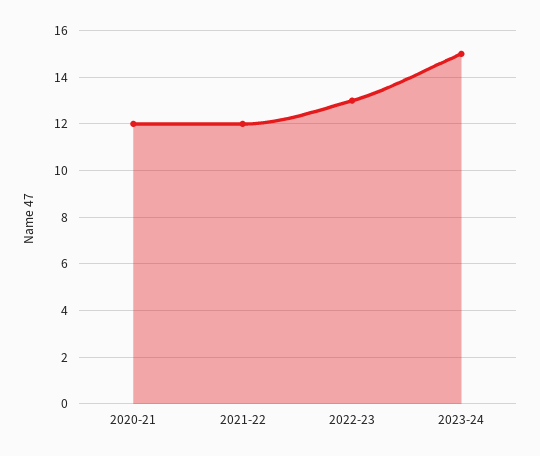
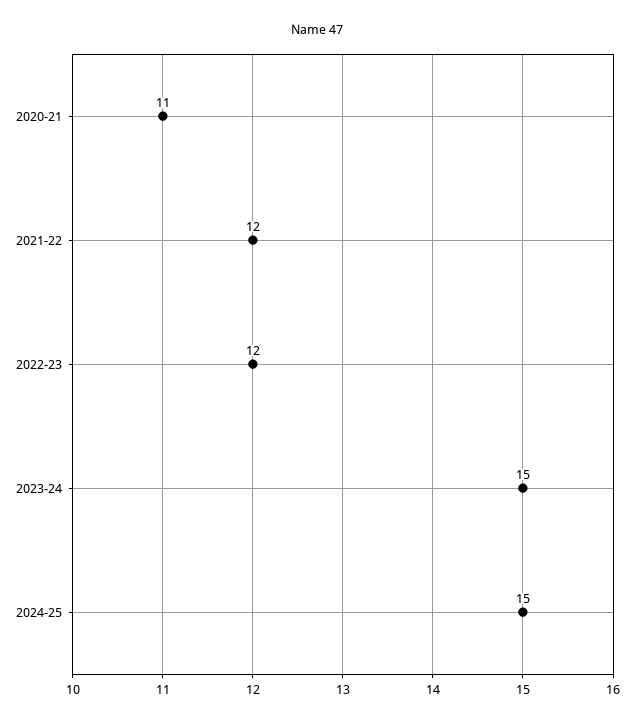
2020-21: 12 -> 11
2022-23: 13 -> 12
2024-25: none -> 15

